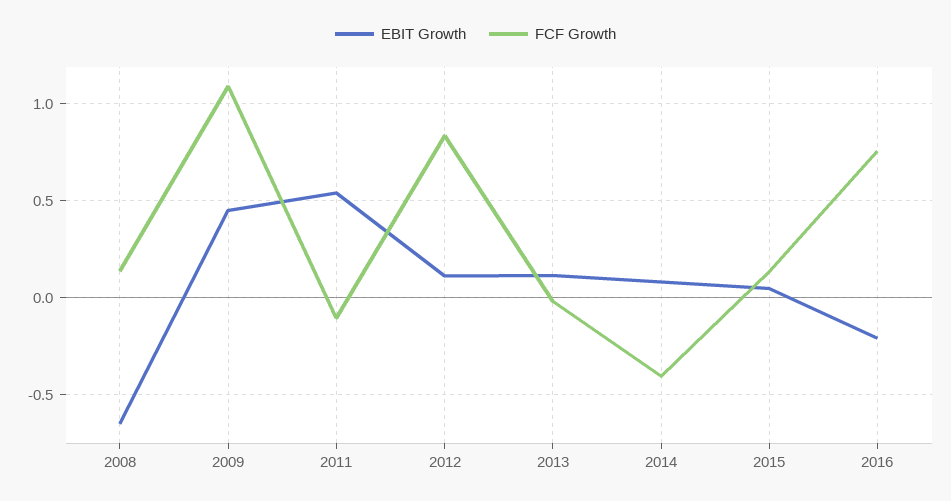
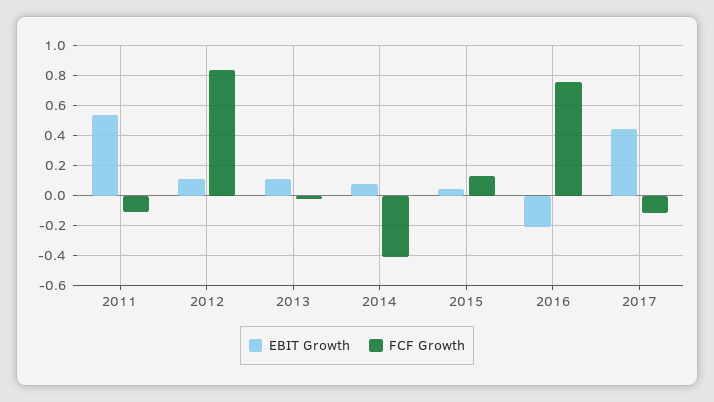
EBIT Growth, 2008: -0.65 -> none
FCF Growth, 2008: 0.15 -> none
EBIT Growth, 2009: 0.45 -> none
FCF Growth, 2009: 1.1 -> none
EBIT Growth, 2017: none -> 0.45
FCF Growth, 2017: none -> -0.1

